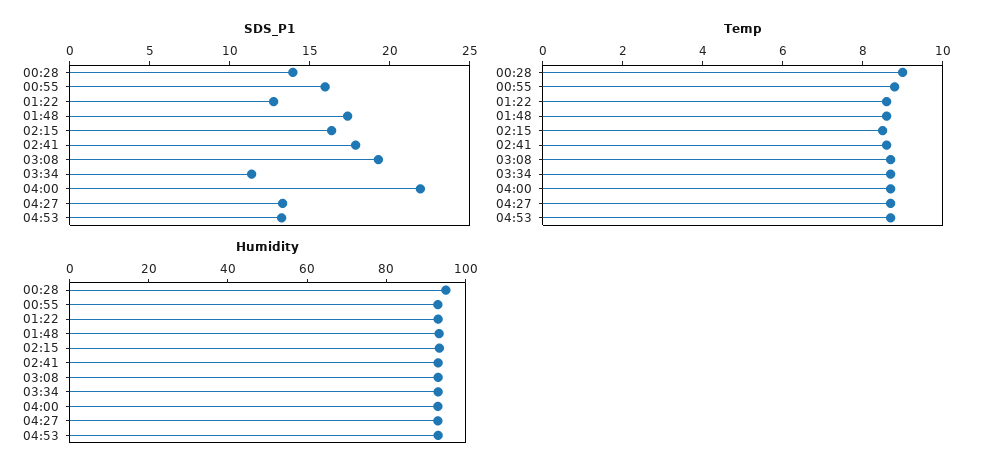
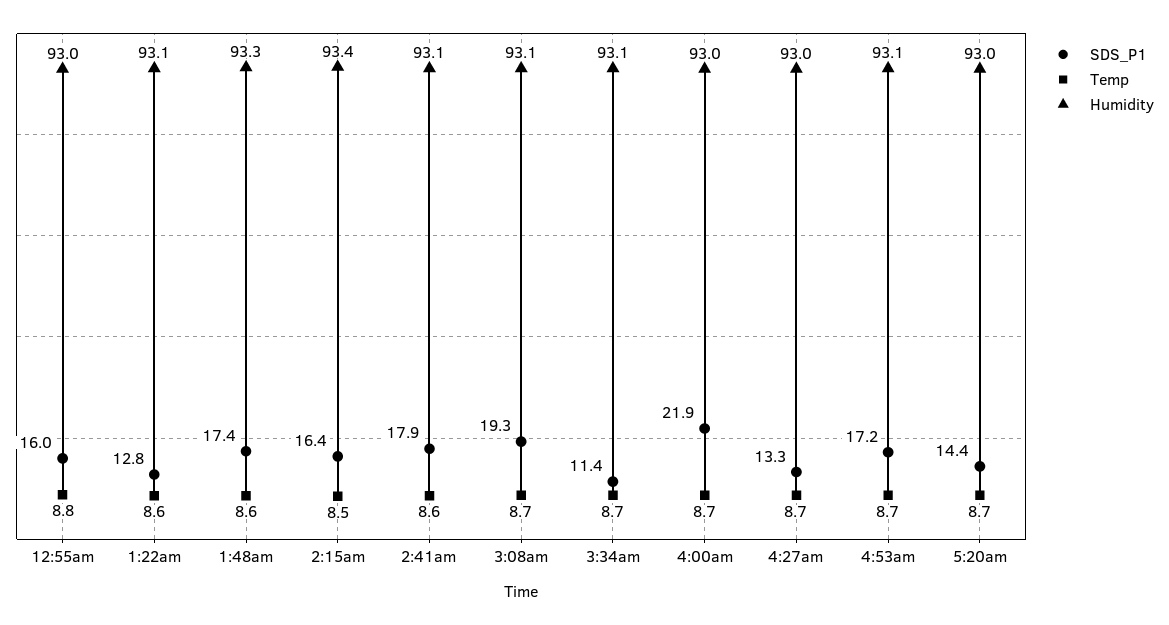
SDS_P1, 00:28: 14 -> none
SDS_P1, 04:53: 13 -> 17.2
Temp, 00:28: 9 -> none
Humidity, 00:28: 95 -> none
SDS_P1, 5:20am: none -> 14.4
Temp, 5:20am: none -> 8.7
Humidity, 5:20am: none -> 93

